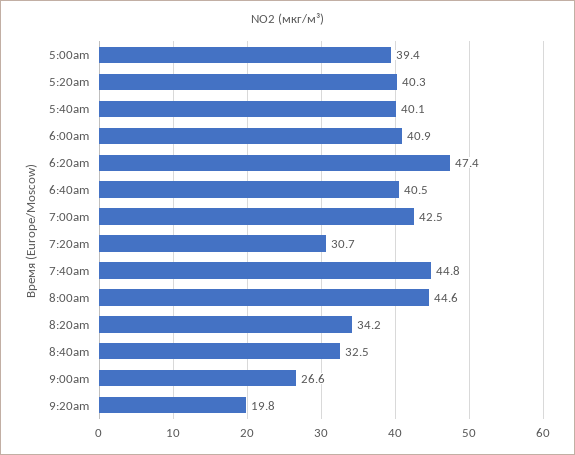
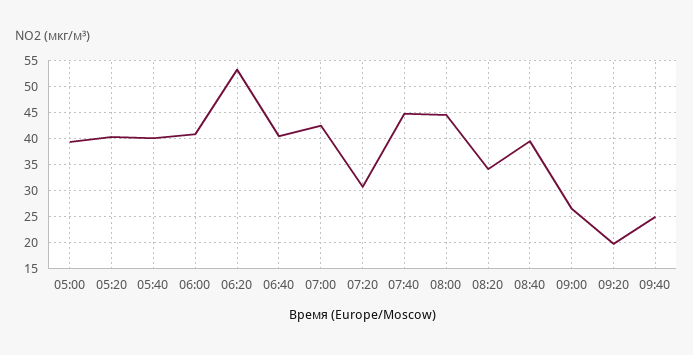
6:20am: 47.4 -> 52.5
8:40am: 32.5 -> 40
09:40: none -> 25

